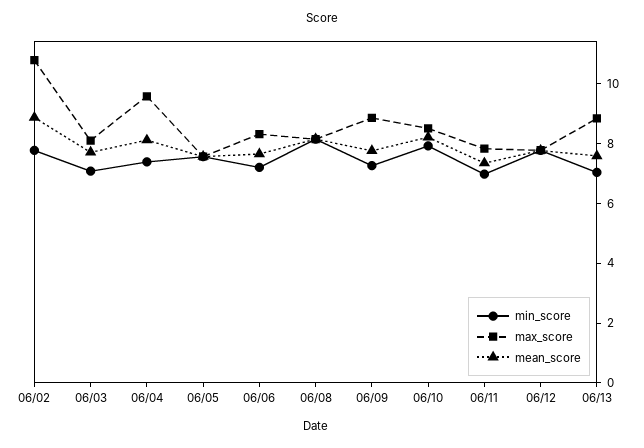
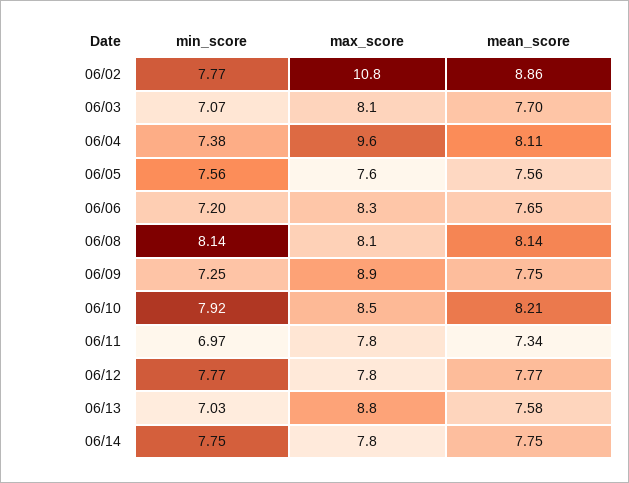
min_score, 06/14: none -> 7.75
max_score, 06/14: none -> 7.8
mean_score, 06/14: none -> 7.75

